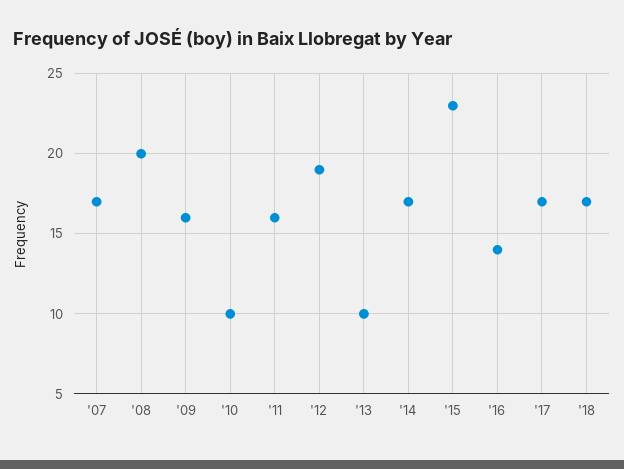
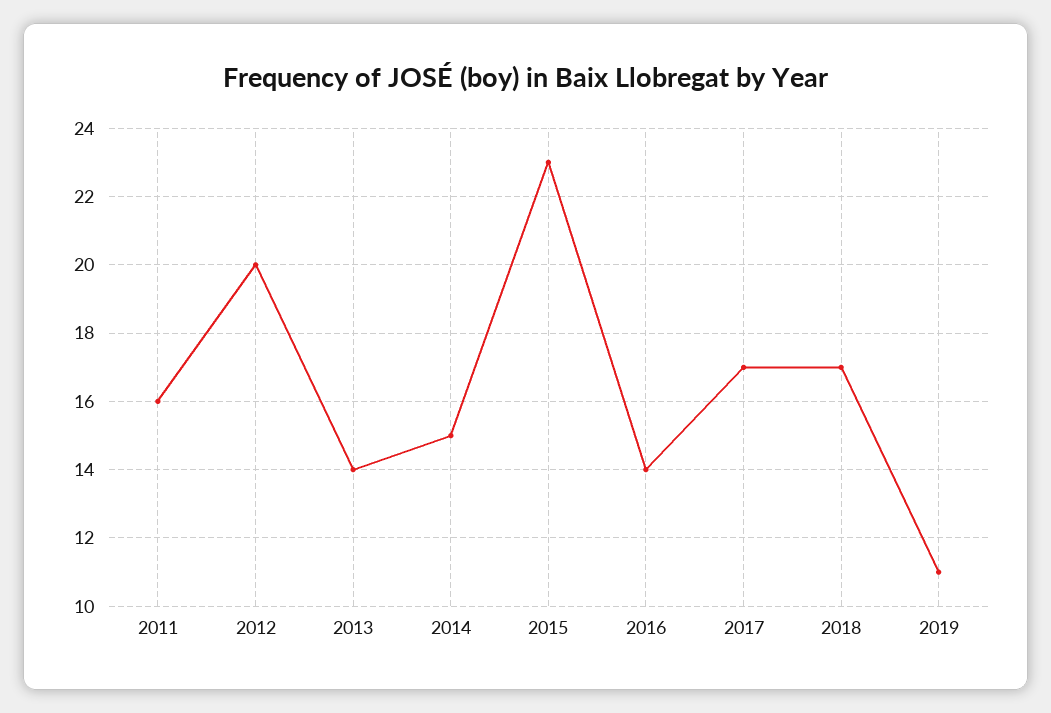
'07: 17 -> none
'08: 20 -> none
'09: 16 -> none
'10: 10 -> none
'12: 19 -> 20
'13: 10 -> 14
'14: 17 -> 15
2019: none -> 11

